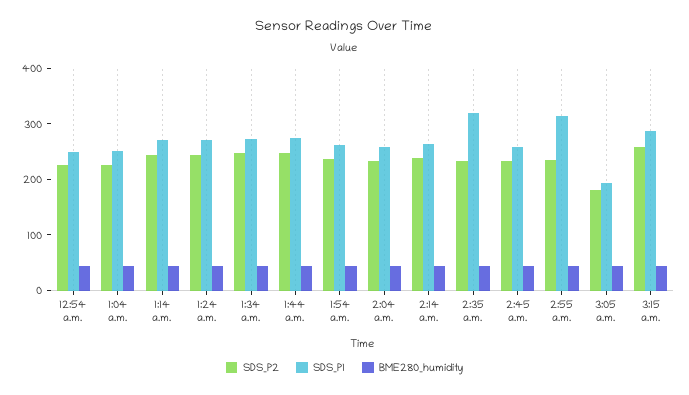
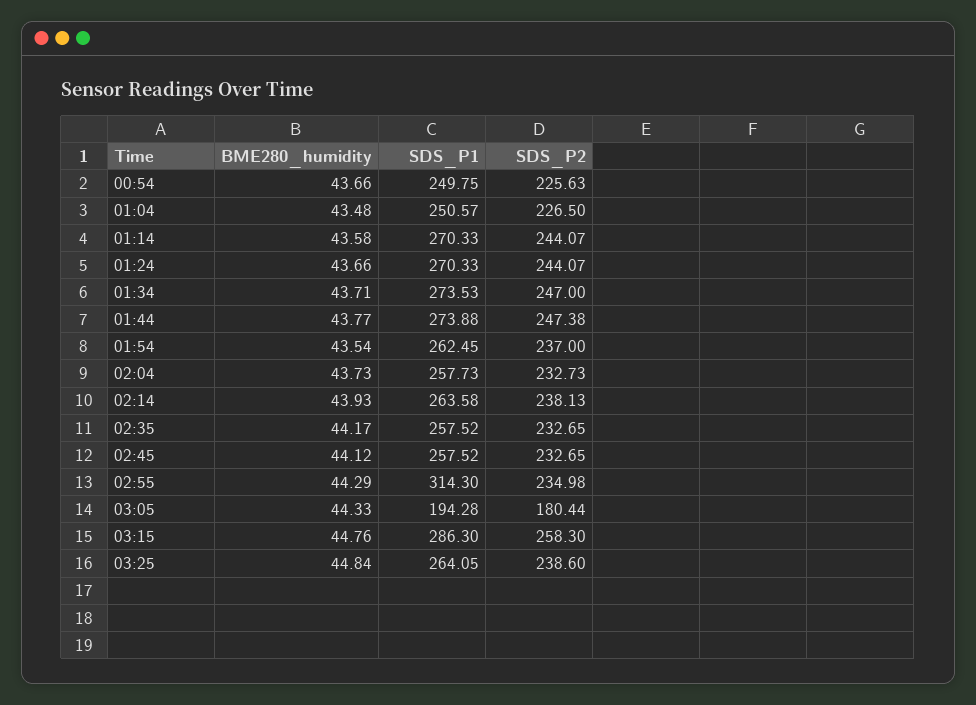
SDS_P1, 2:35 a.m.: 320 -> 257.52
BME280_humidity, 03:25: none -> 44.84
SDS_P1, 03:25: none -> 264.05
SDS_P2, 03:25: none -> 238.6

